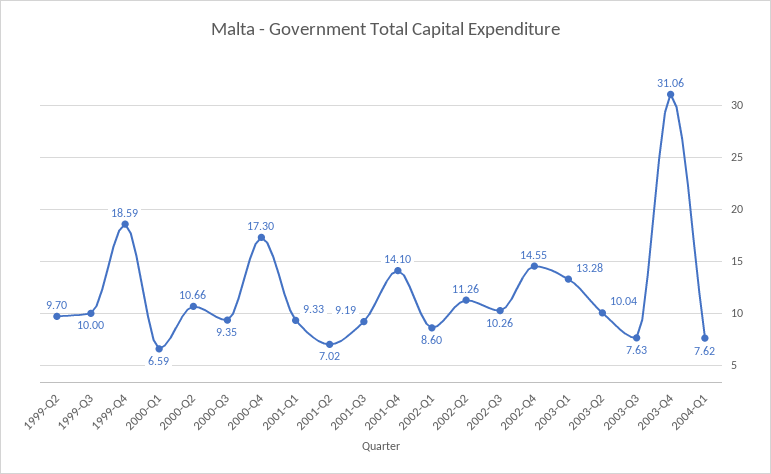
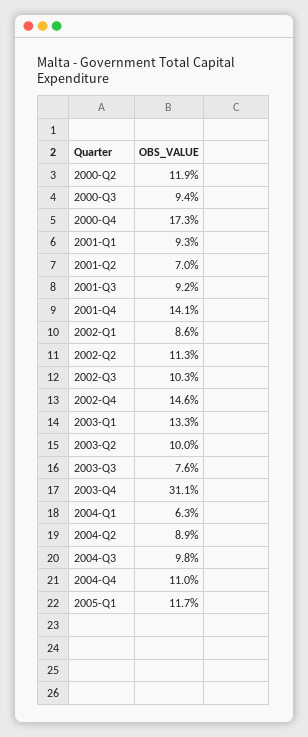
1999-Q2: 9.7 -> none
1999-Q3: 10 -> none
1999-Q4: 18.59 -> none
2000-Q1: 6.59 -> none
2000-Q2: 10.66 -> 11.9
2004-Q1: 7.62 -> 6.3
2004-Q2: none -> 8.9
2004-Q3: none -> 9.8
2004-Q4: none -> 11
2005-Q1: none -> 11.7

